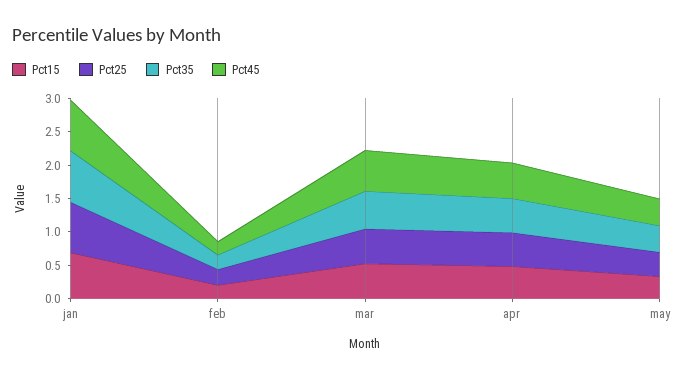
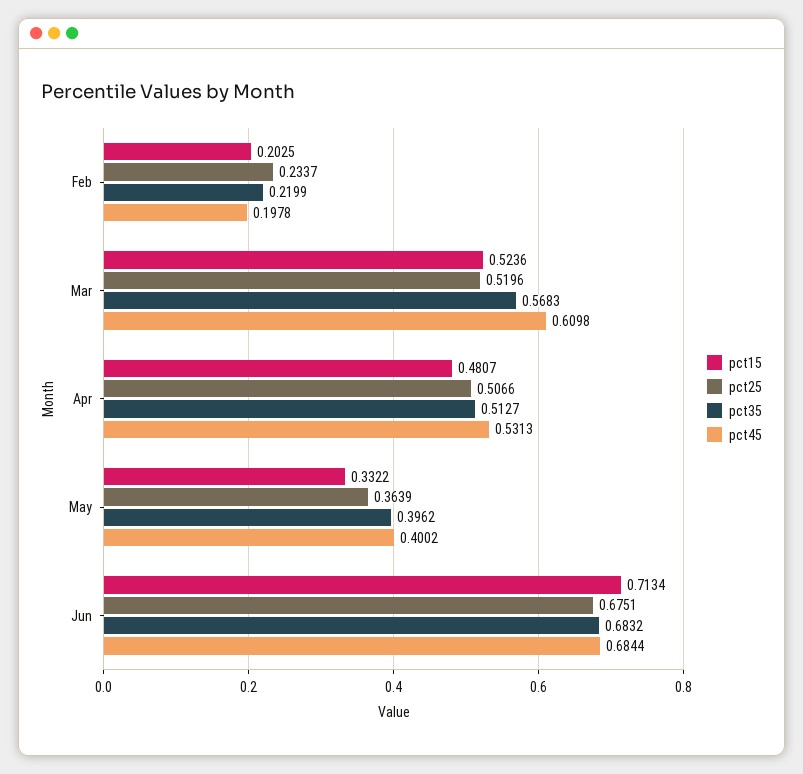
Pct15, jan: 0.75 -> none
Pct25, jan: 0.75 -> none
Pct35, jan: 0.75 -> none
Pct45, jan: 0.75 -> none
Pct15, Jun: none -> 0.7134
Pct25, Jun: none -> 0.6751
Pct35, Jun: none -> 0.6832
Pct45, Jun: none -> 0.6844

